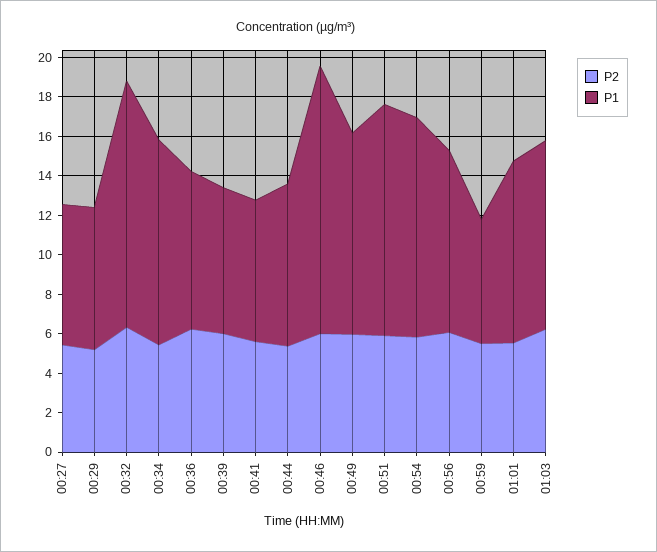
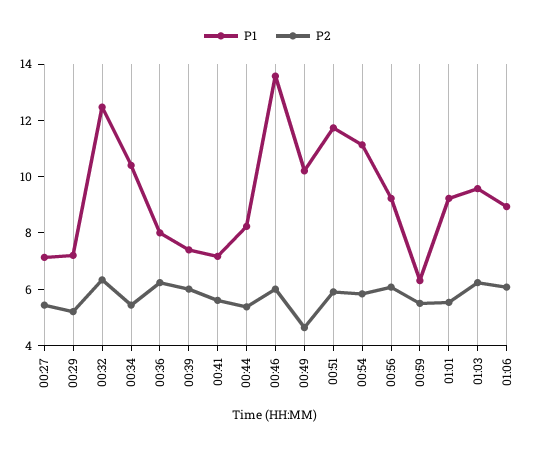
P2, 00:49: 6 -> 4.5
P1, 01:06: none -> 9
P2, 01:06: none -> 6

